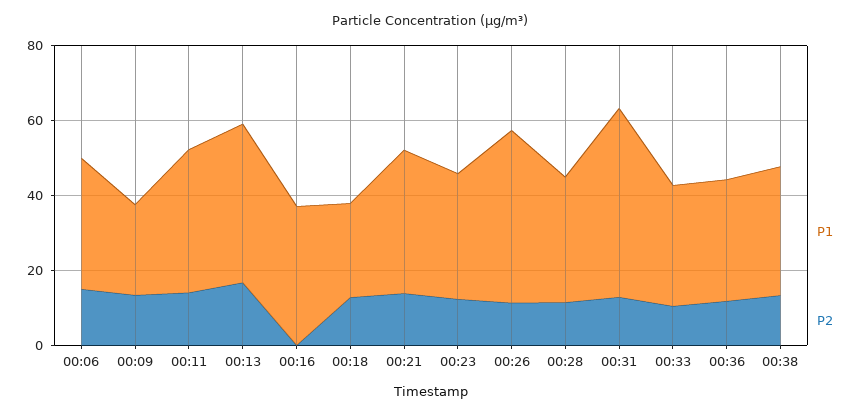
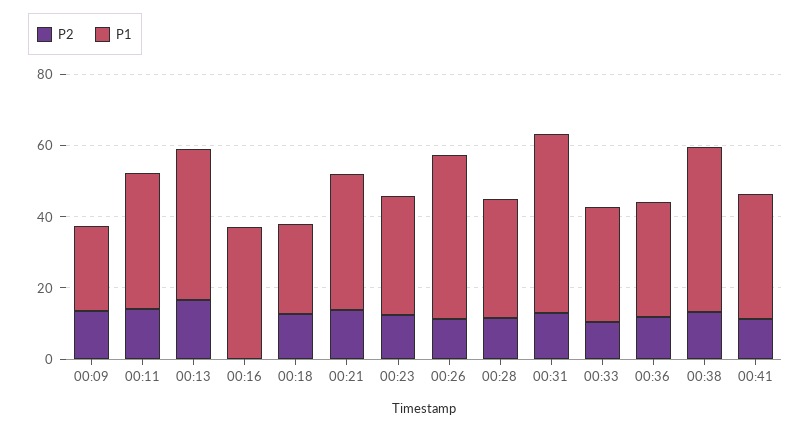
P1, 00:06: 35 -> none
P2, 00:06: 15 -> none
P1, 00:38: 35 -> 45
P2, 00:41: none -> 10
P1, 00:41: none -> 35

